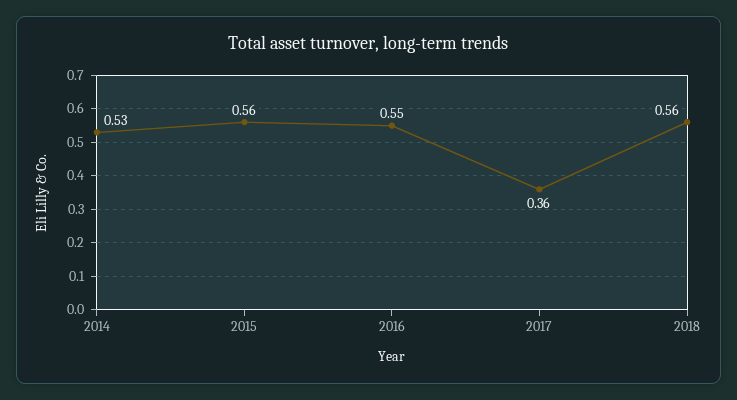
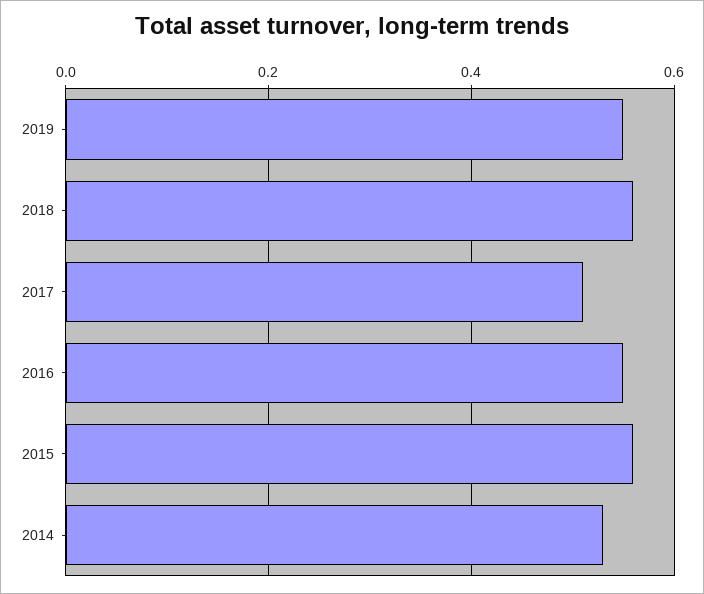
2017: 0.36 -> 0.5
2019: none -> 0.55

